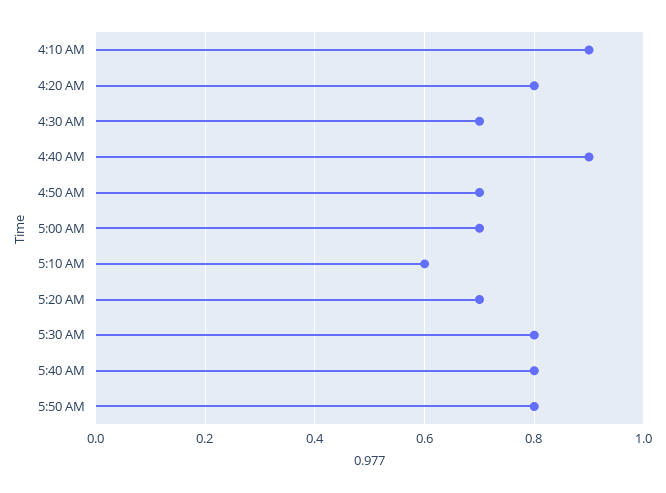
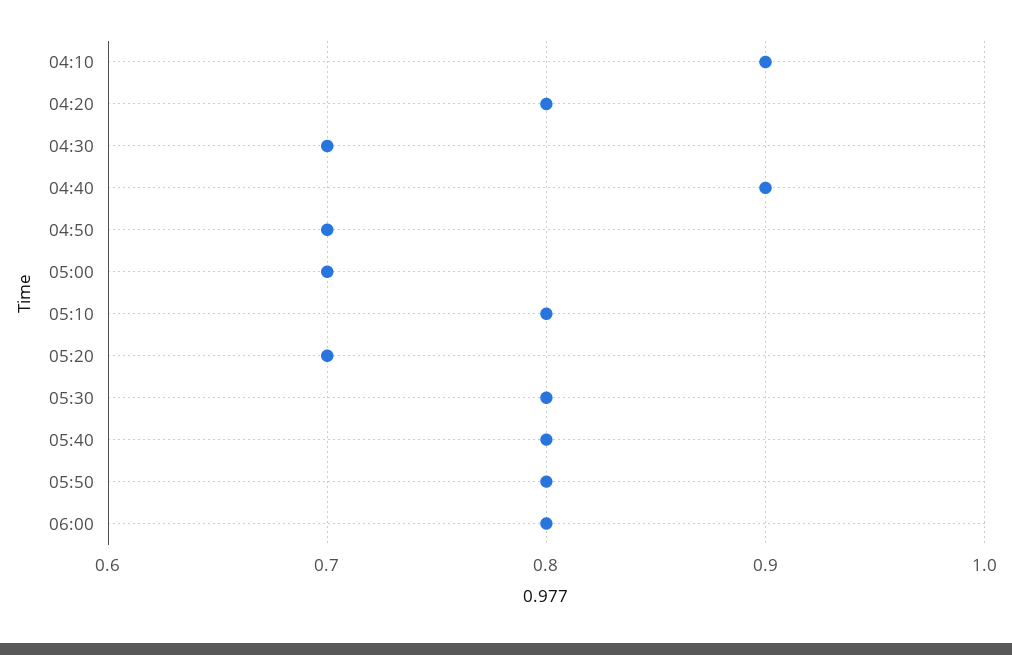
5:10 AM: 0.6 -> 0.8
06:00: none -> 0.8

